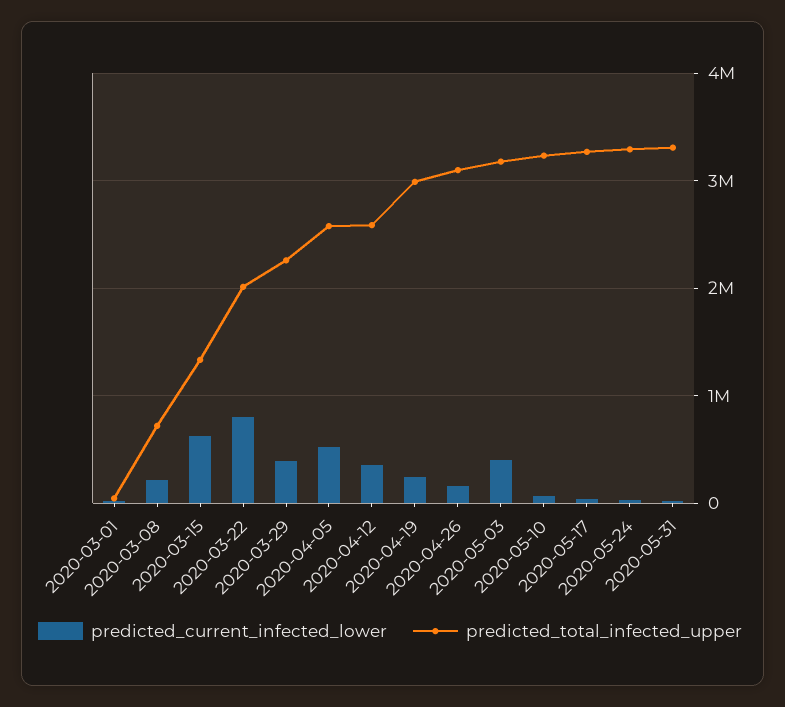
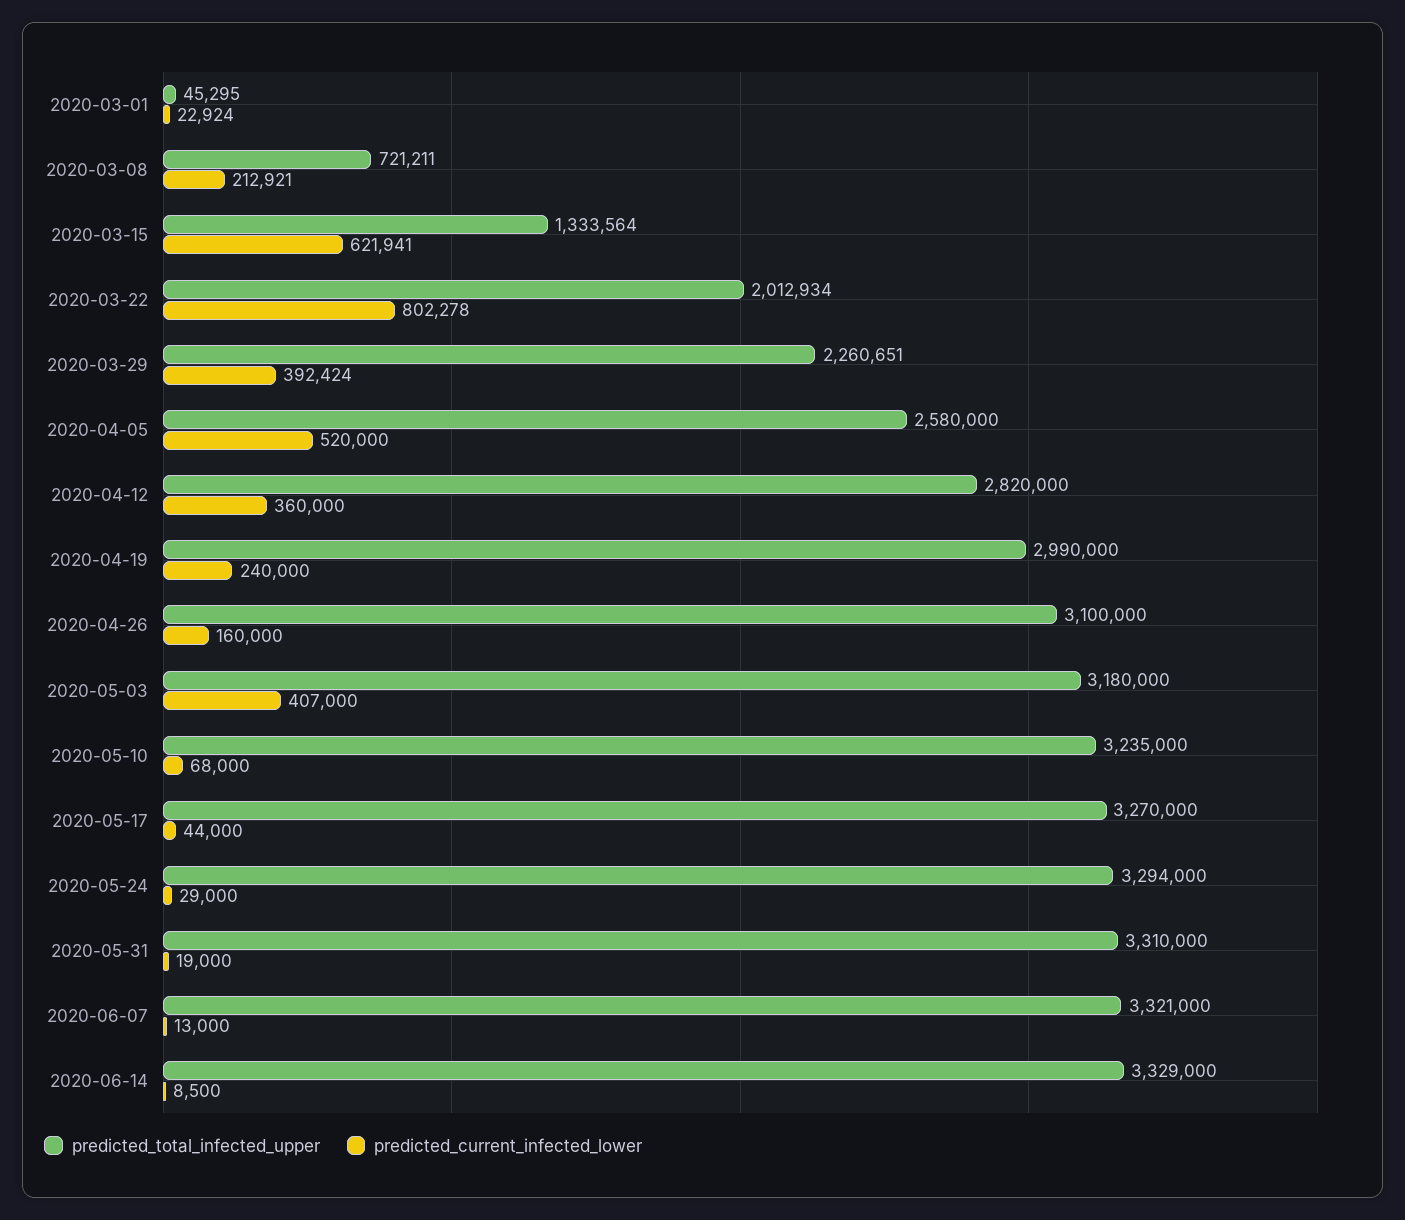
predicted_total_infected_upper, 2020-04-12: 2600000 -> 2820000
predicted_total_infected_upper, 2020-06-07: none -> 3321000
predicted_current_infected_lower, 2020-06-07: none -> 13000
predicted_total_infected_upper, 2020-06-14: none -> 3329000
predicted_current_infected_lower, 2020-06-14: none -> 8500

